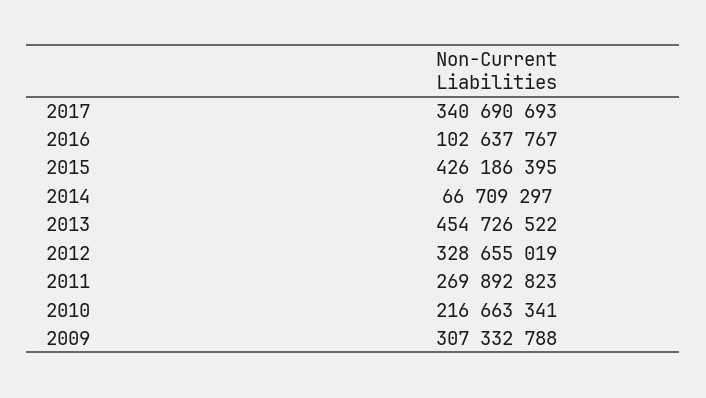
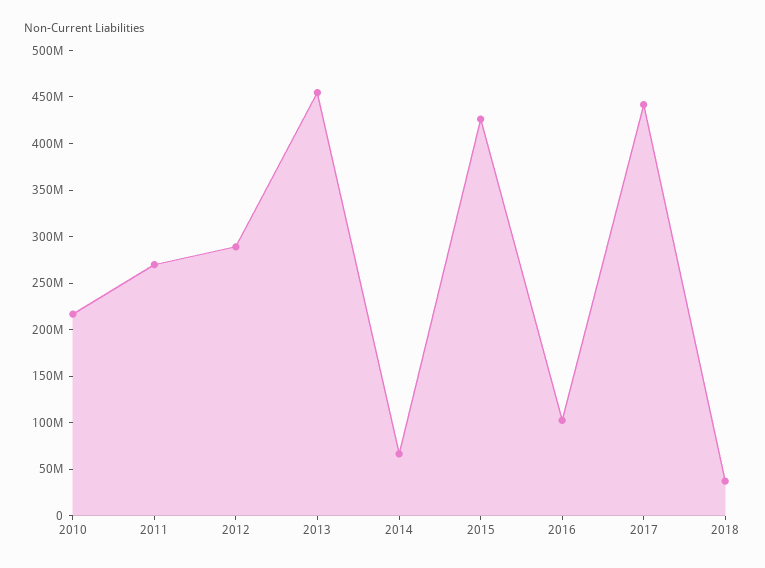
2017: 340690693 -> 440000000
2012: 328655019 -> 290000000
2009: 307332788 -> none
2018: none -> 40000000

